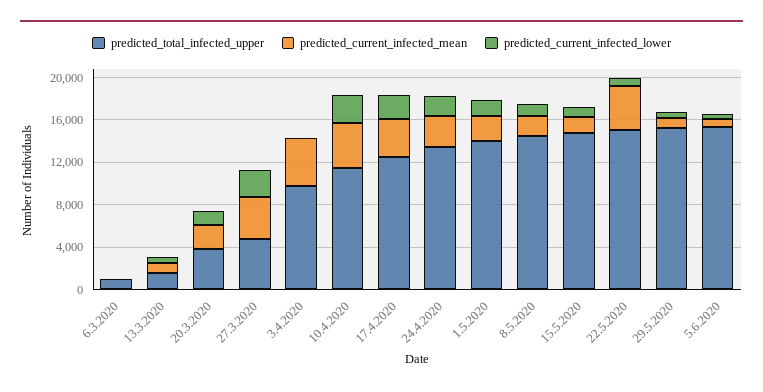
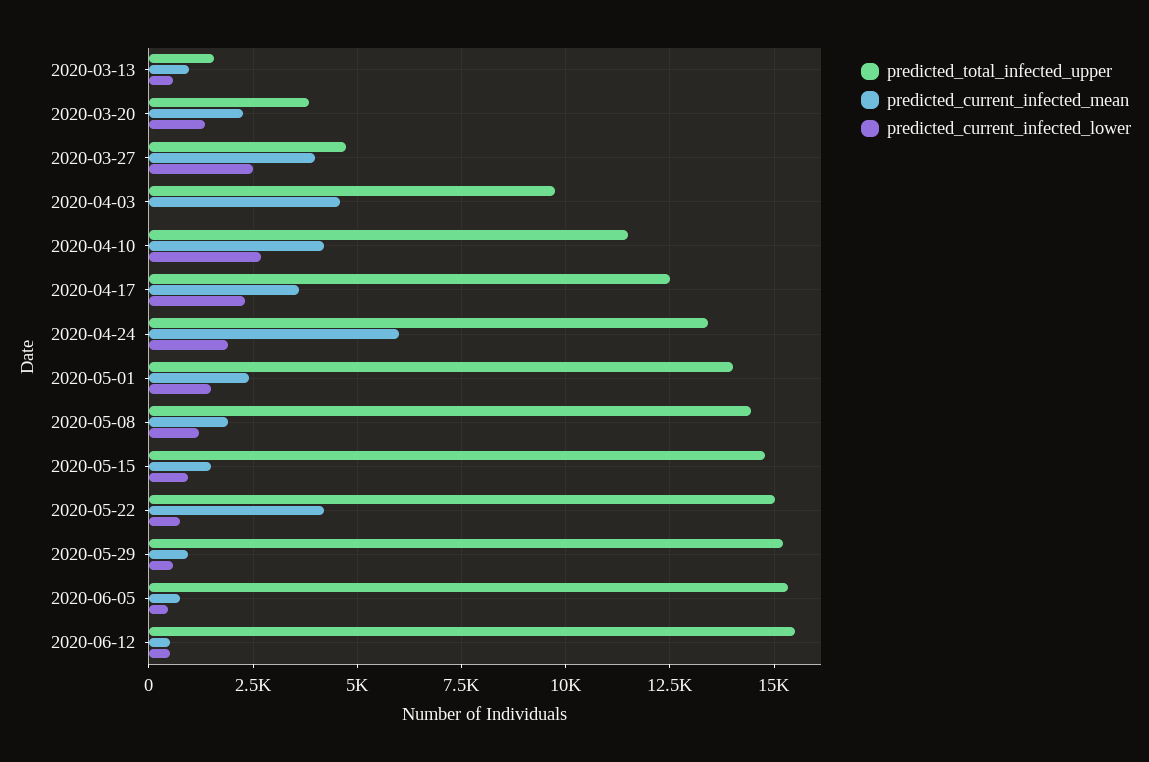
predicted_total_infected_upper, 6.3.2020: 1000 -> none
predicted_current_infected_mean, 6.3.2020: 0 -> none
predicted_current_infected_lower, 6.3.2020: 0 -> none
predicted_current_infected_mean, 24.4.2020: 3000 -> 6000
predicted_total_infected_upper, 2020-06-12: none -> 15500
predicted_current_infected_mean, 2020-06-12: none -> 500
predicted_current_infected_lower, 2020-06-12: none -> 500

